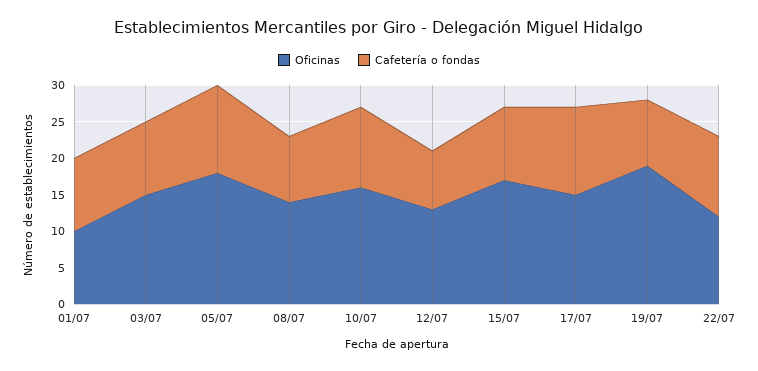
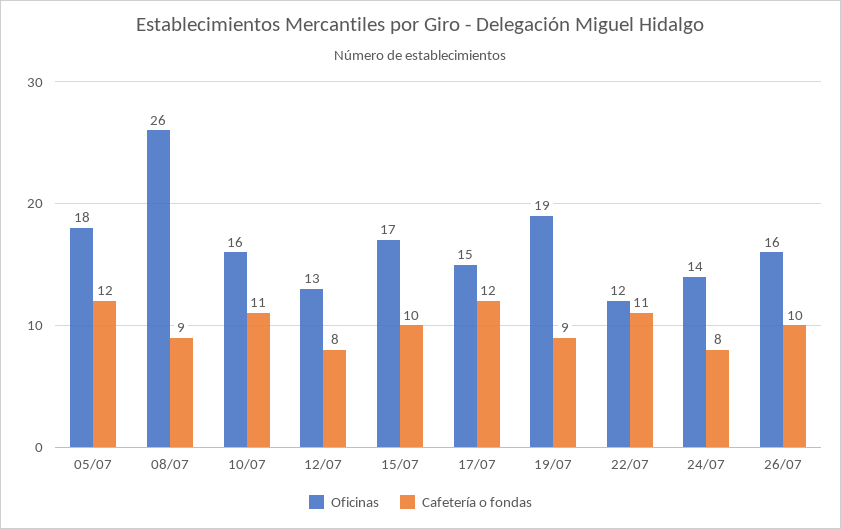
Oficinas, 01/07: 10 -> none
Cafetería o fondas, 01/07: 10 -> none
Oficinas, 03/07: 15 -> none
Cafetería o fondas, 03/07: 10 -> none
Oficinas, 08/07: 15 -> 26
Oficinas, 24/07: none -> 14
Cafetería o fondas, 24/07: none -> 8
Oficinas, 26/07: none -> 16
Cafetería o fondas, 26/07: none -> 10

